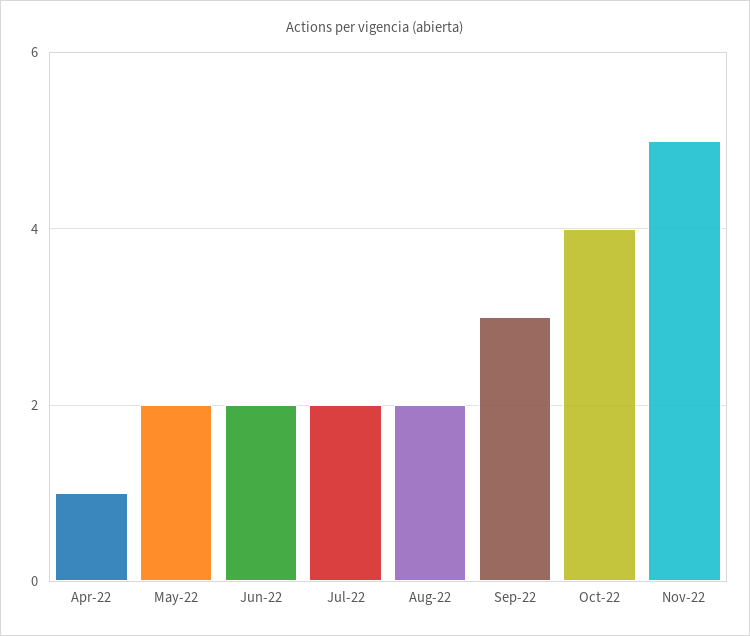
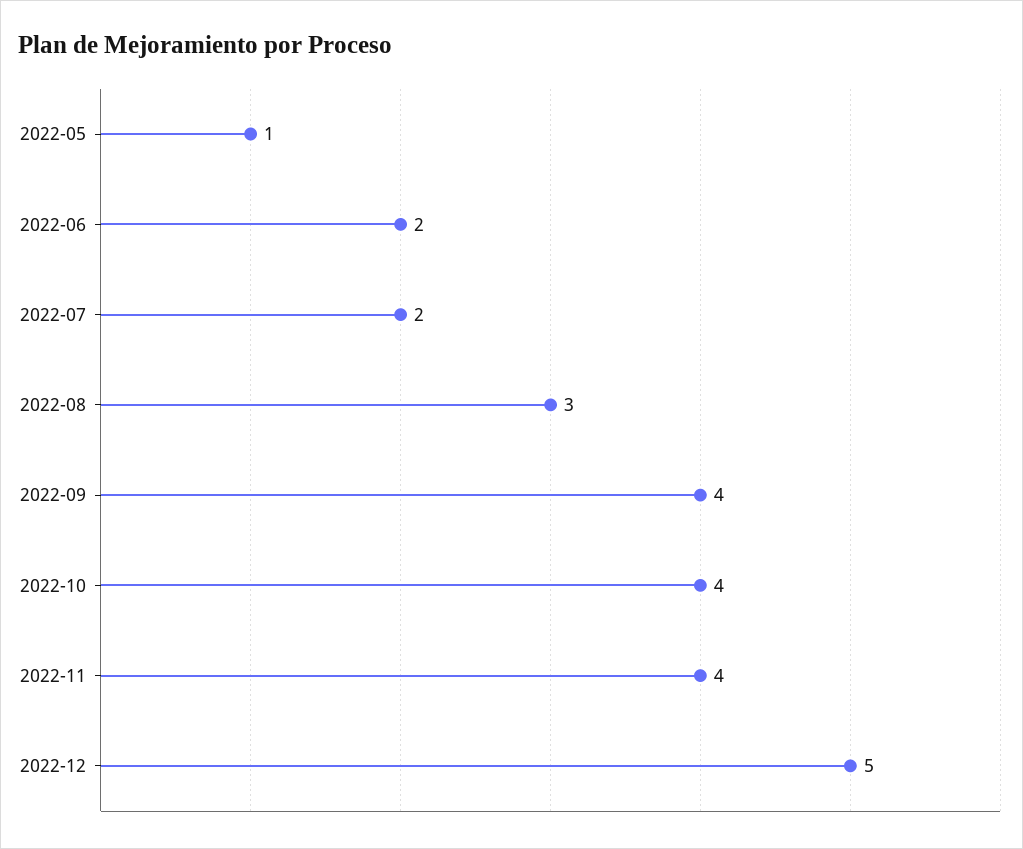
Apr-22: 1 -> none
May-22: 2 -> 1
Aug-22: 2 -> 3
Sep-22: 3 -> 4
Nov-22: 5 -> 4
2022-12: none -> 5

